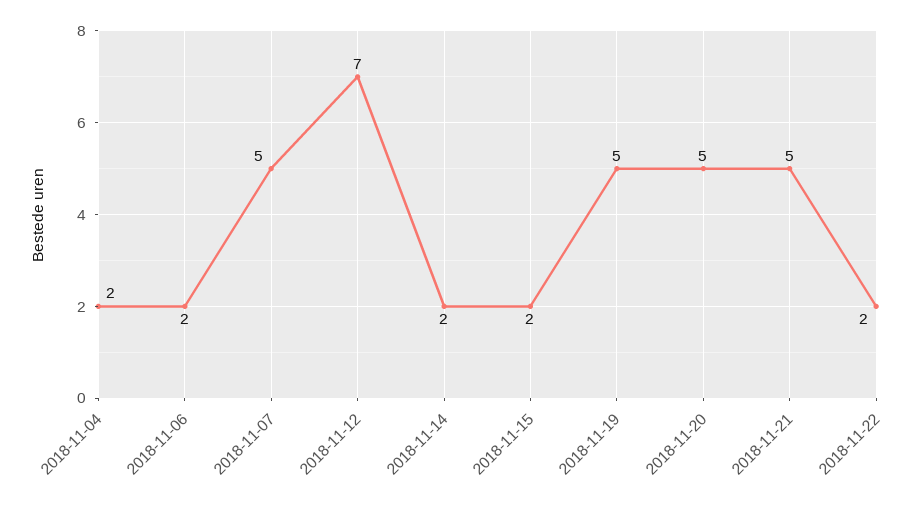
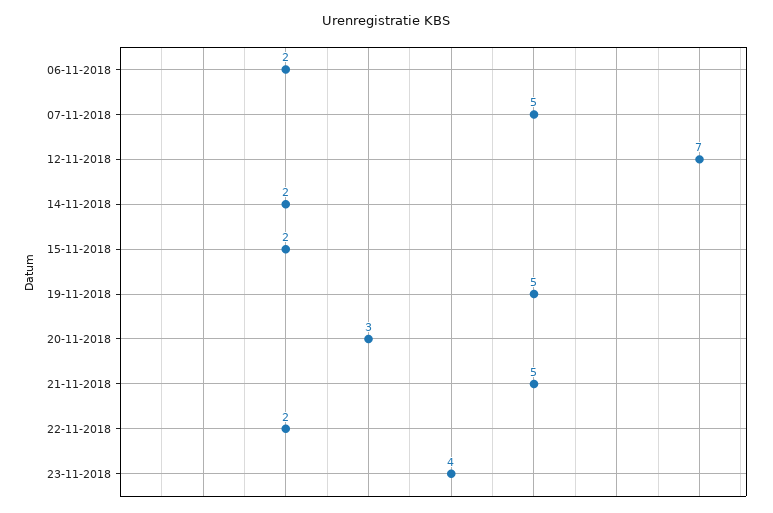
2018-11-04: 2 -> none
2018-11-20: 5 -> 3
23-11-2018: none -> 4

